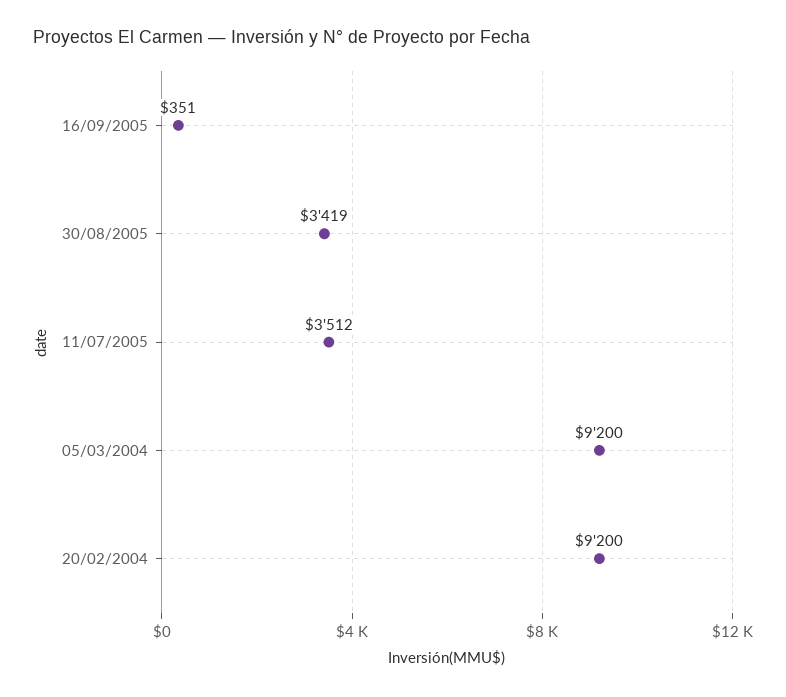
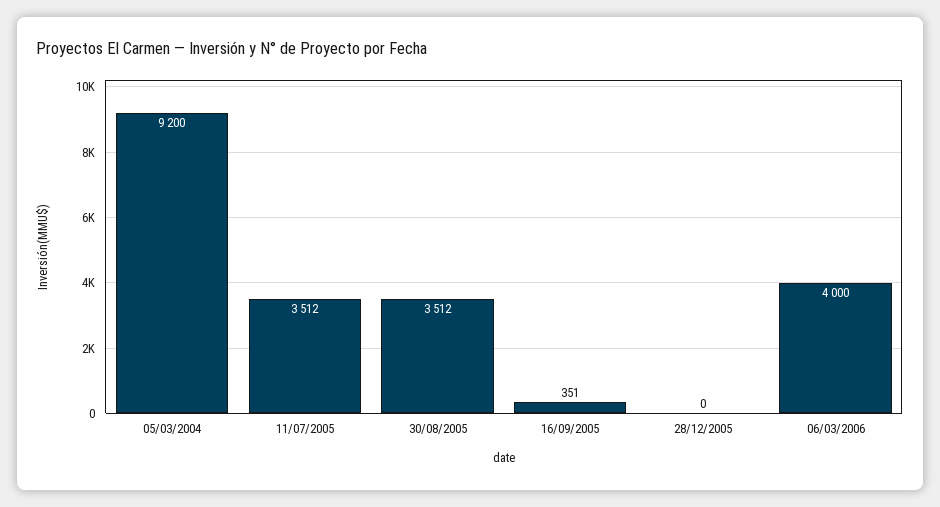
30/08/2005: 3419 -> 3512
20/02/2004: 9200 -> none
28/12/2005: none -> 0
06/03/2006: none -> 4000

